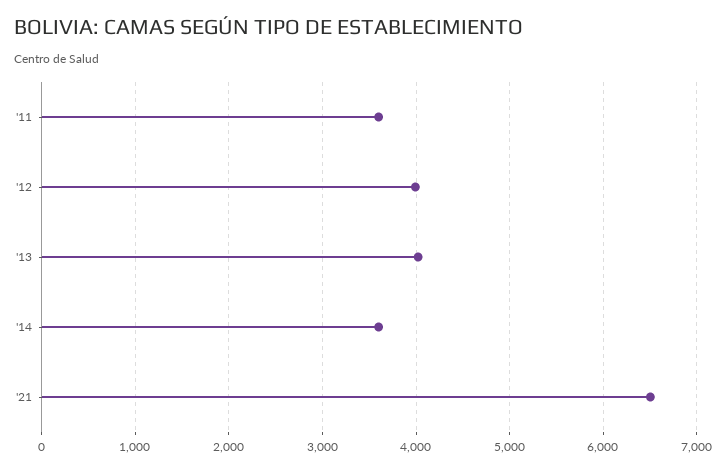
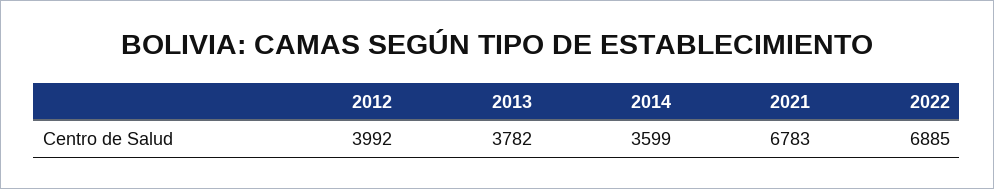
'11: 3600 -> none
'13: 4000 -> 3782
'21: 6500 -> 6783
2022: none -> 6885

